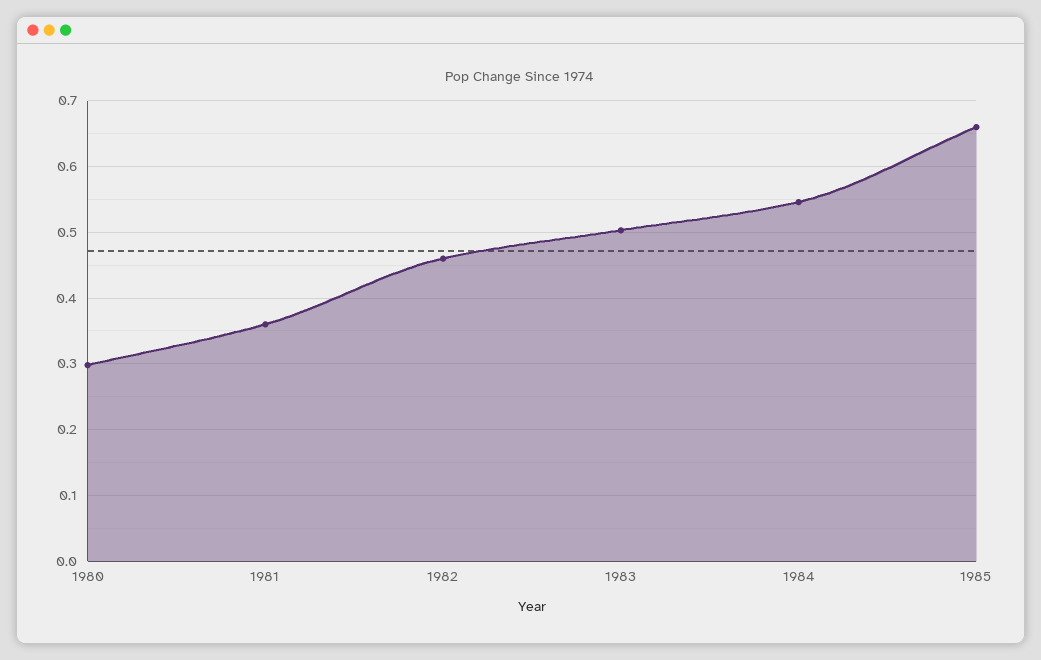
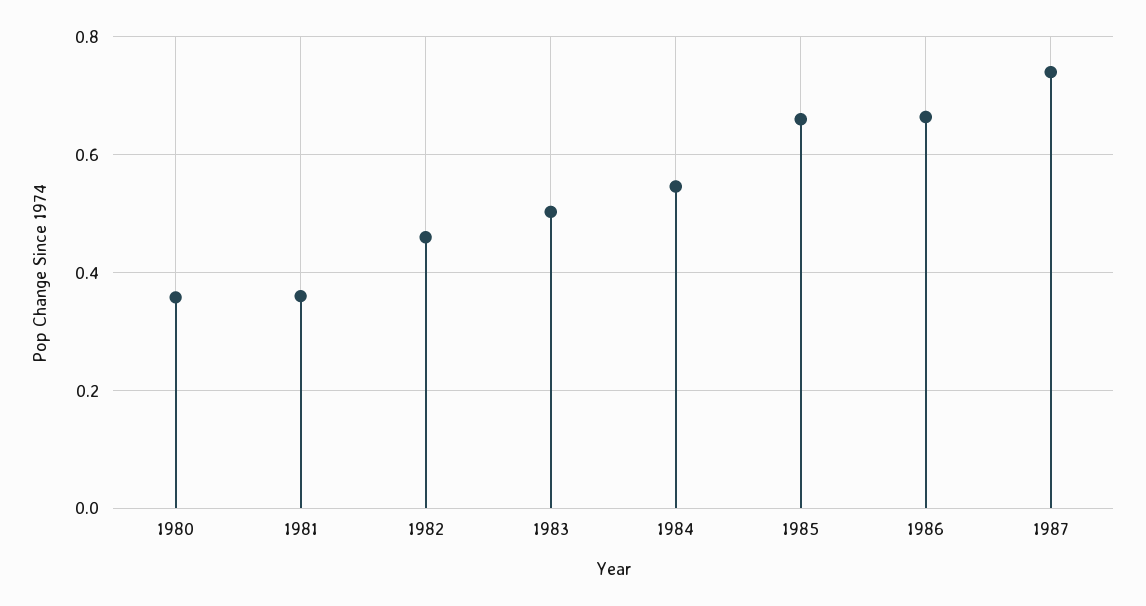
1980: 0.3 -> 0.36
1986: none -> 0.66
1987: none -> 0.74

